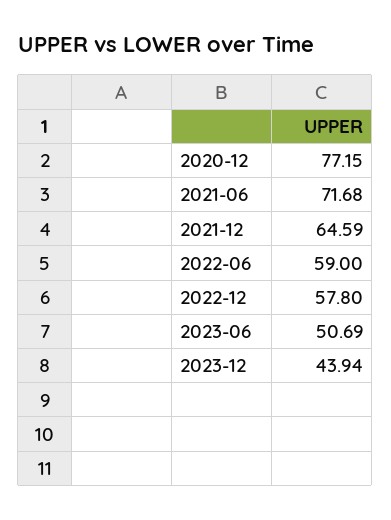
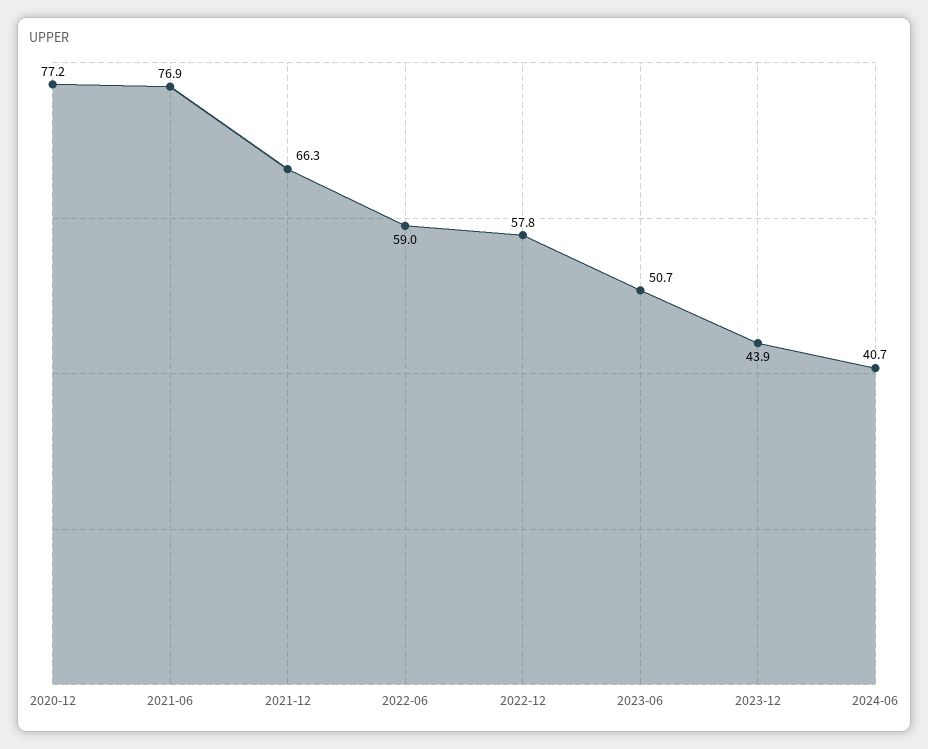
2021-06: 71.68 -> 76.9
2021-12: 64.59 -> 66.3
2024-06: none -> 40.7

